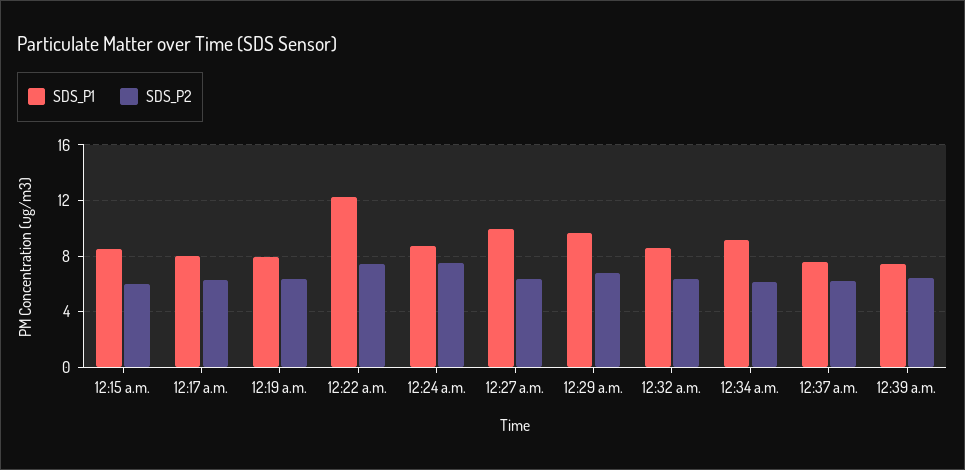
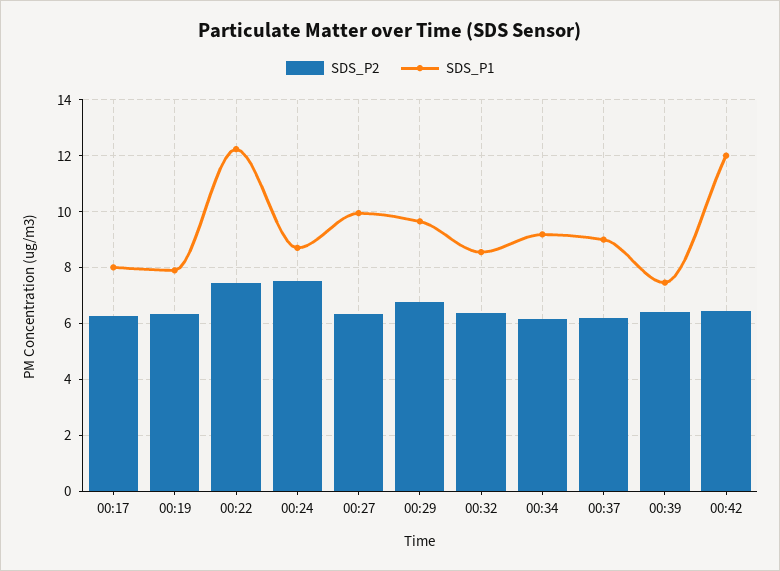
SDS_P1, 12:15 a.m.: 8.5 -> none
SDS_P2, 12:15 a.m.: 6 -> none
SDS_P1, 12:37 a.m.: 7.5 -> 9
SDS_P2, 00:42: none -> 6.5
SDS_P1, 00:42: none -> 12

